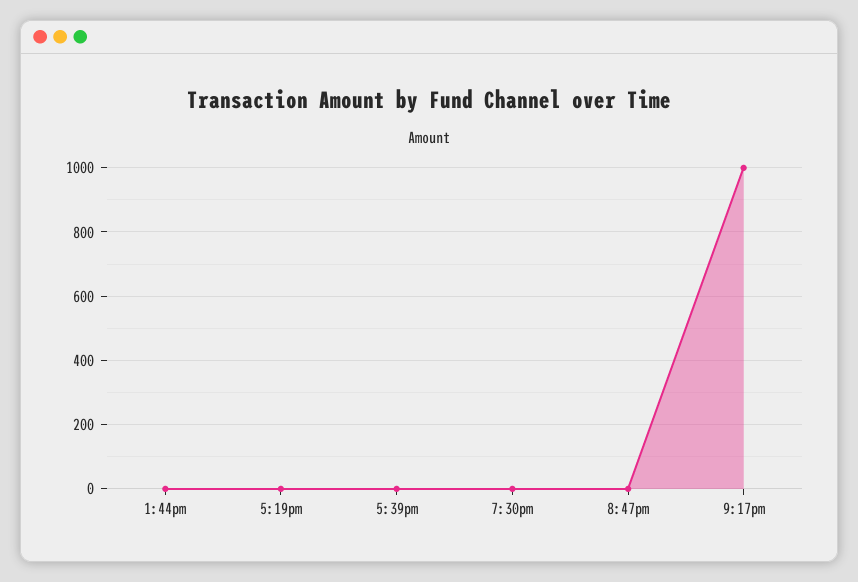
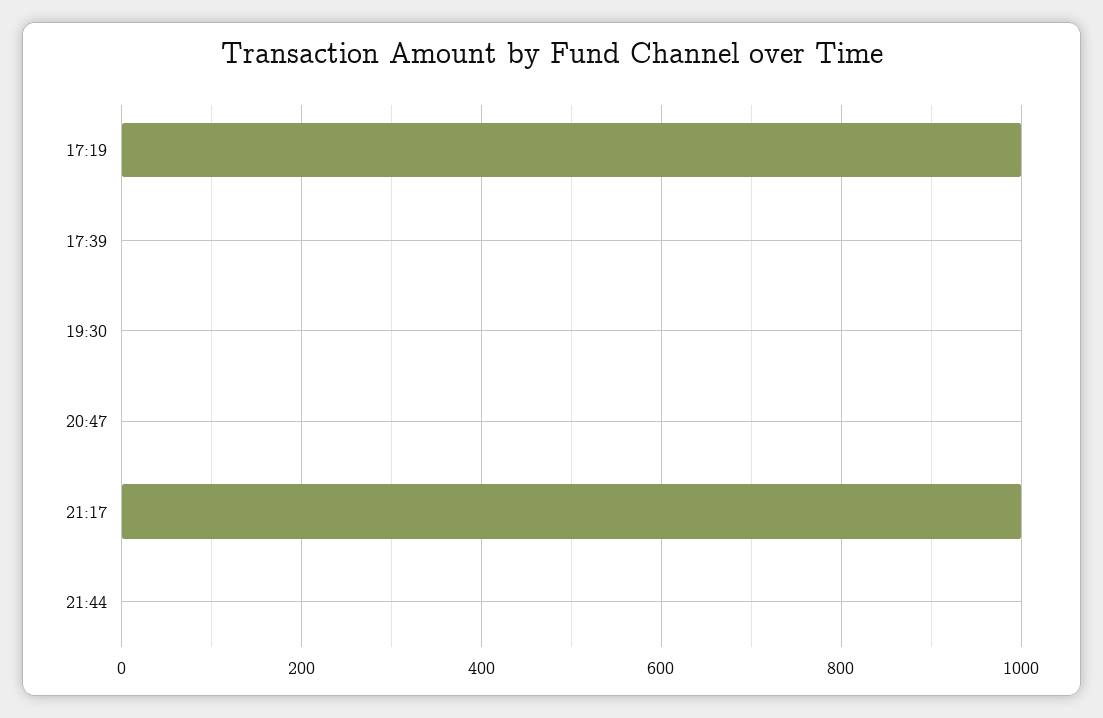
1:44pm: 0 -> none
5:19pm: 0 -> 1000
21:44: none -> 0

